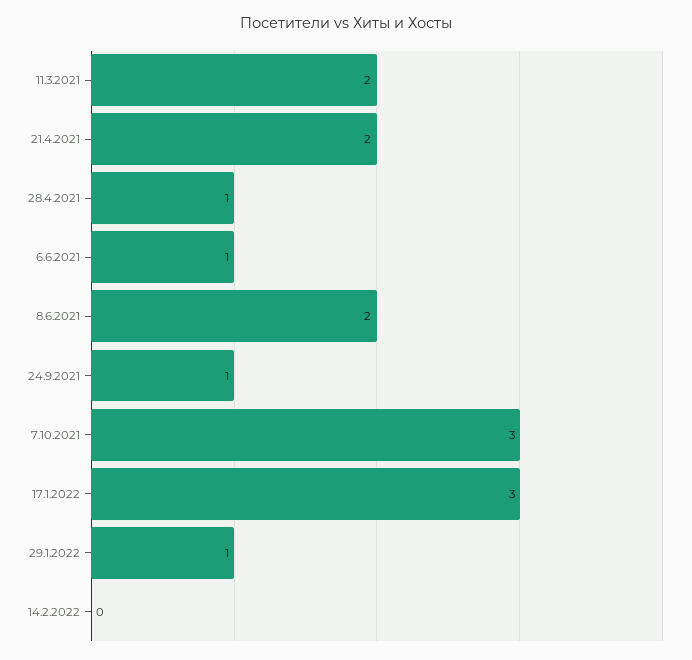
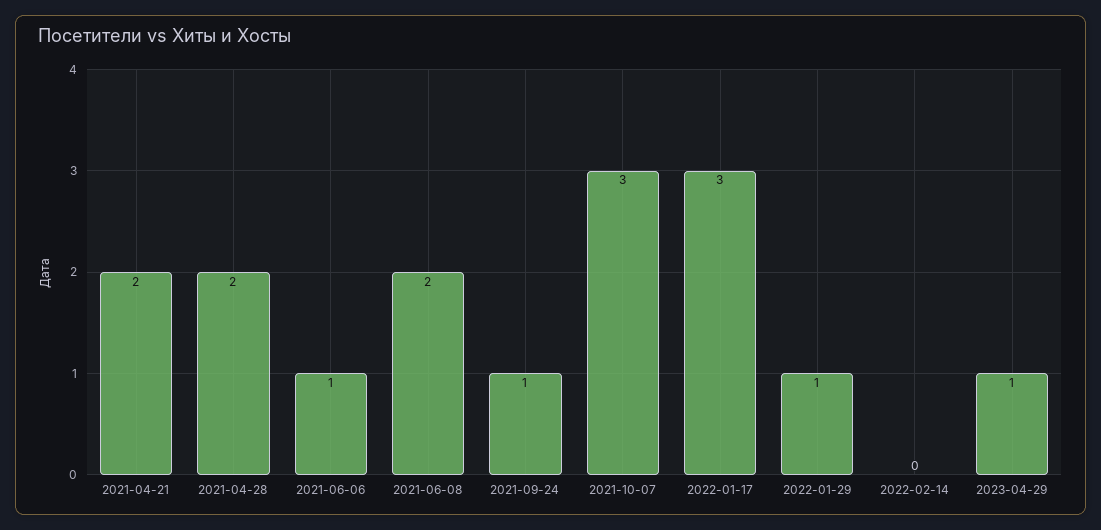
11.3.2021: 2 -> none
28.4.2021: 1 -> 2
2023-04-29: none -> 1

